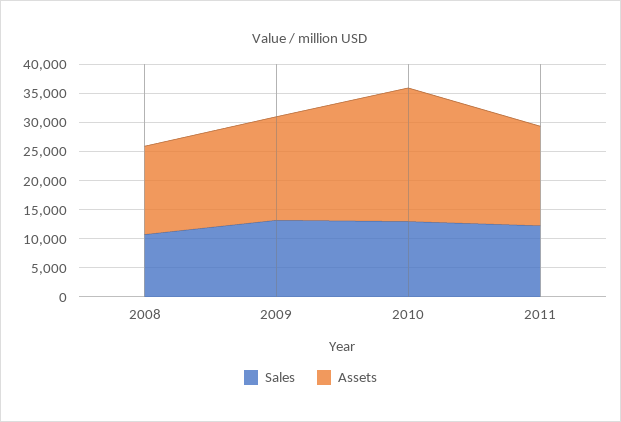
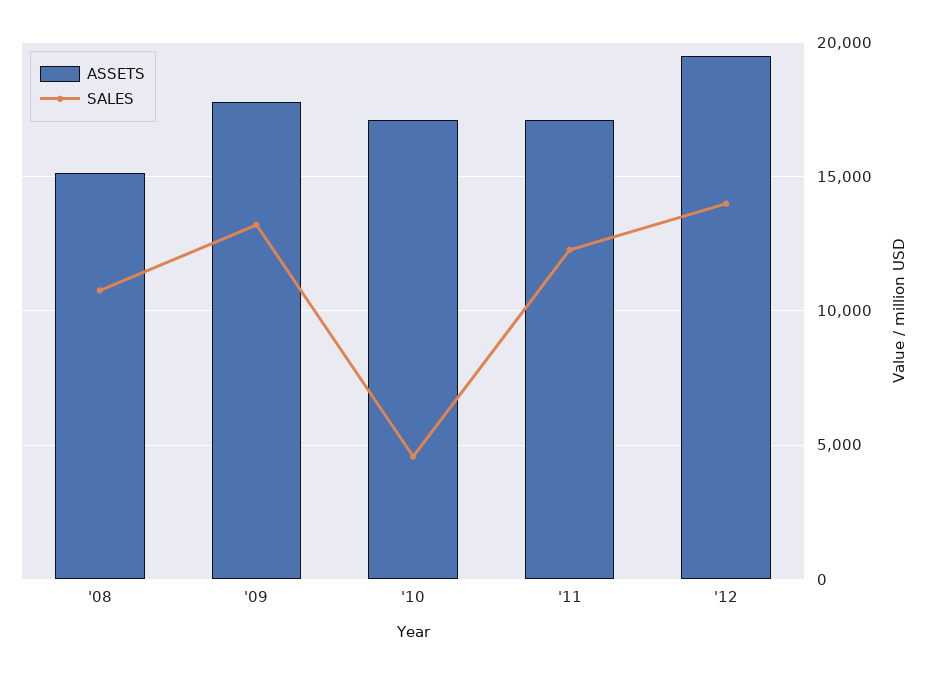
Sales, 2010: 12500 -> 4500
Assets, 2010: 22500 -> 17000
Assets, '12: none -> 19500
Sales, '12: none -> 14000

